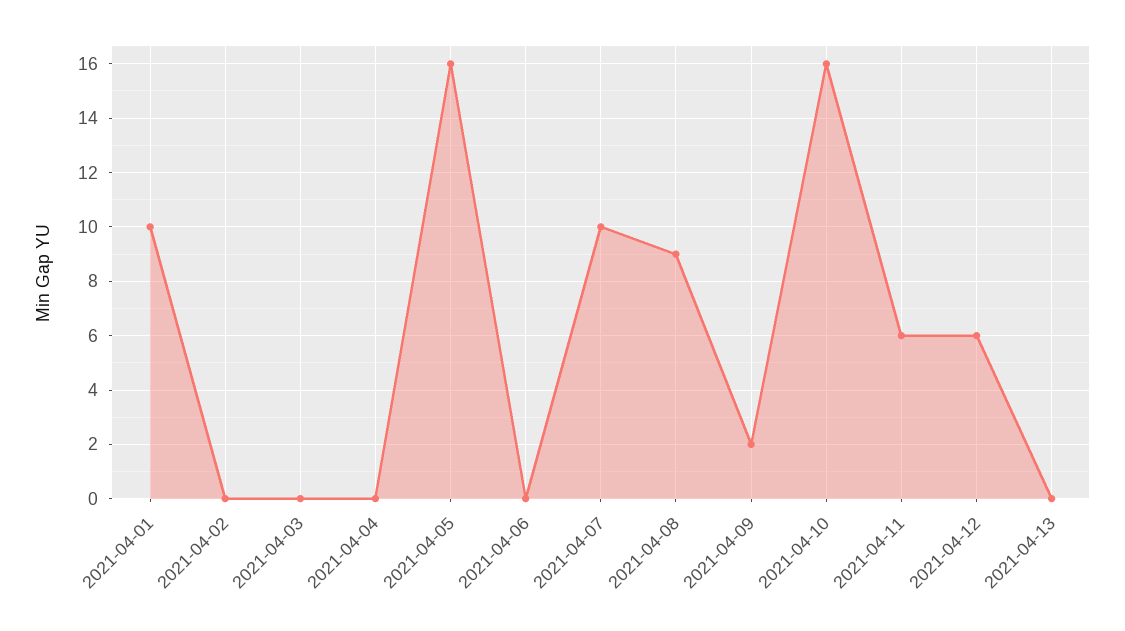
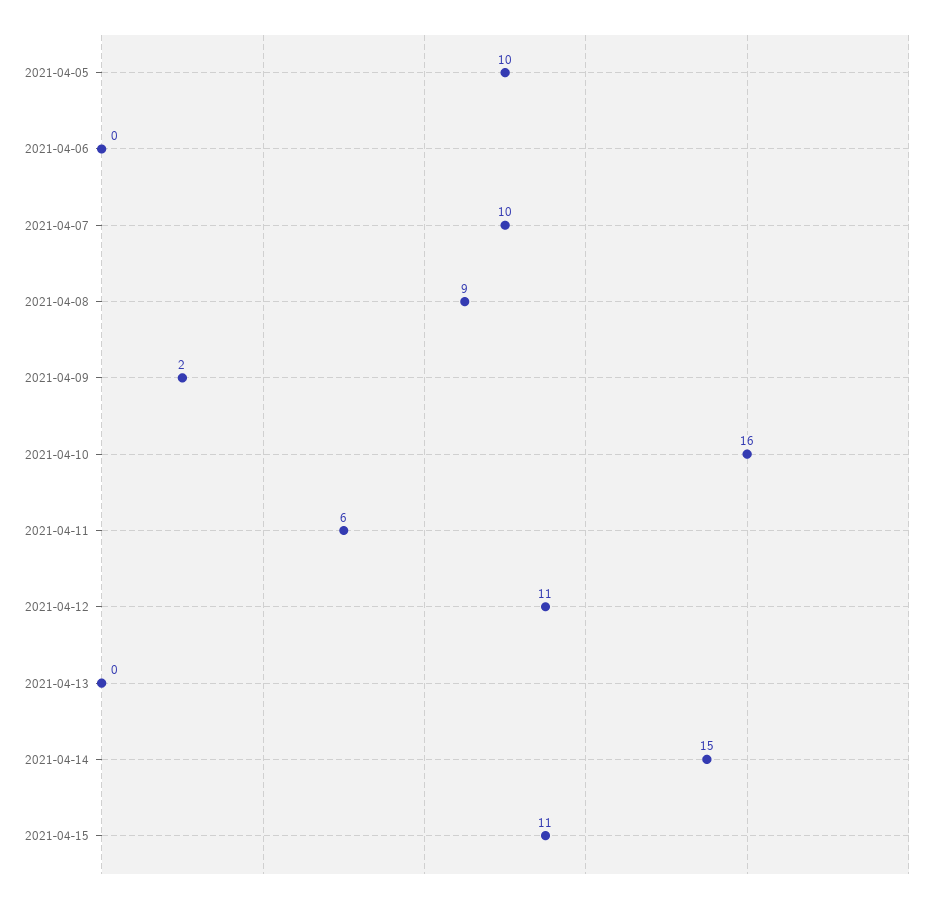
2021-04-01: 10 -> none
2021-04-02: 0 -> none
2021-04-03: 0 -> none
2021-04-04: 0 -> none
2021-04-05: 16 -> 10
2021-04-12: 6 -> 11
2021-04-14: none -> 15
2021-04-15: none -> 11

